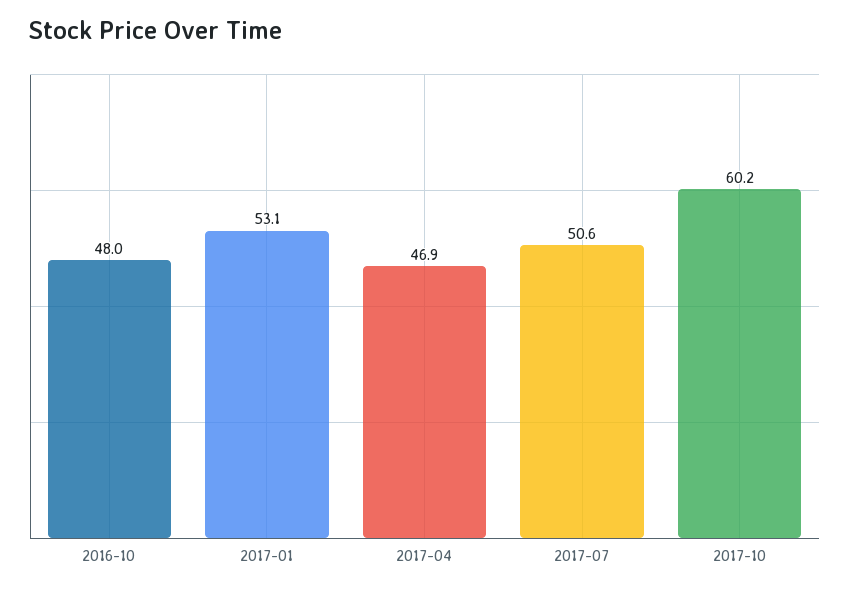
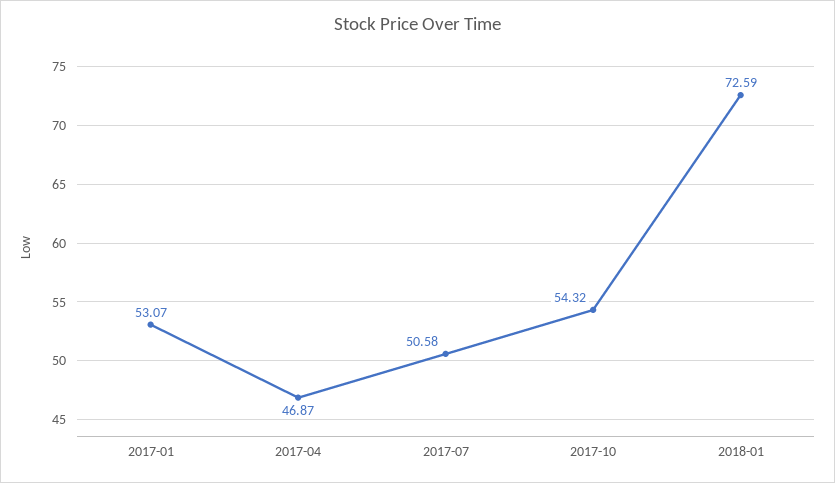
2016-10: 48 -> none
2017-10: 60.2 -> 54.32
2018-01: none -> 72.59

